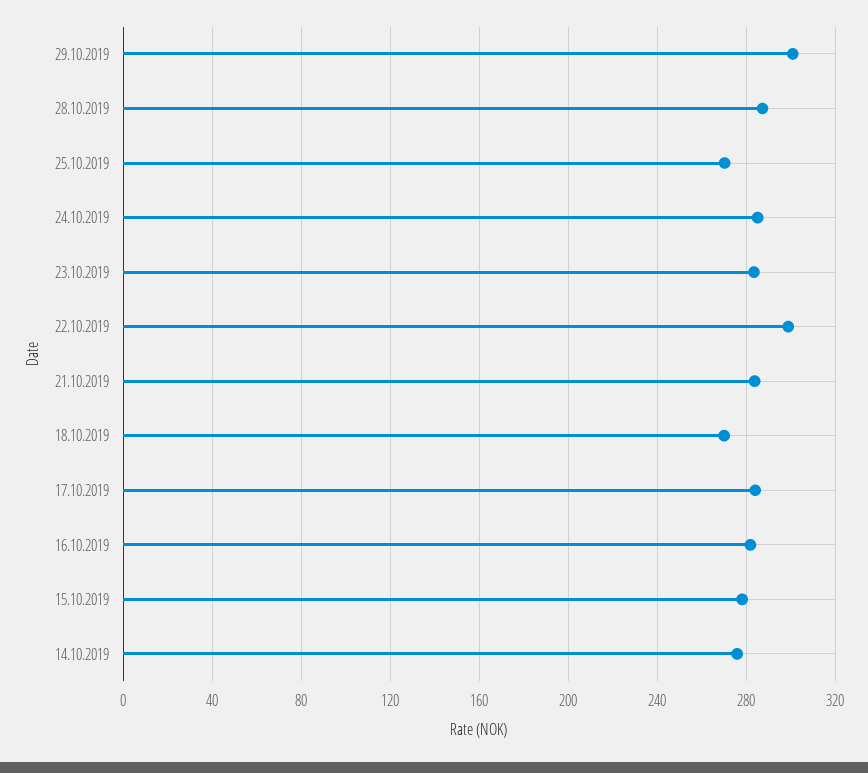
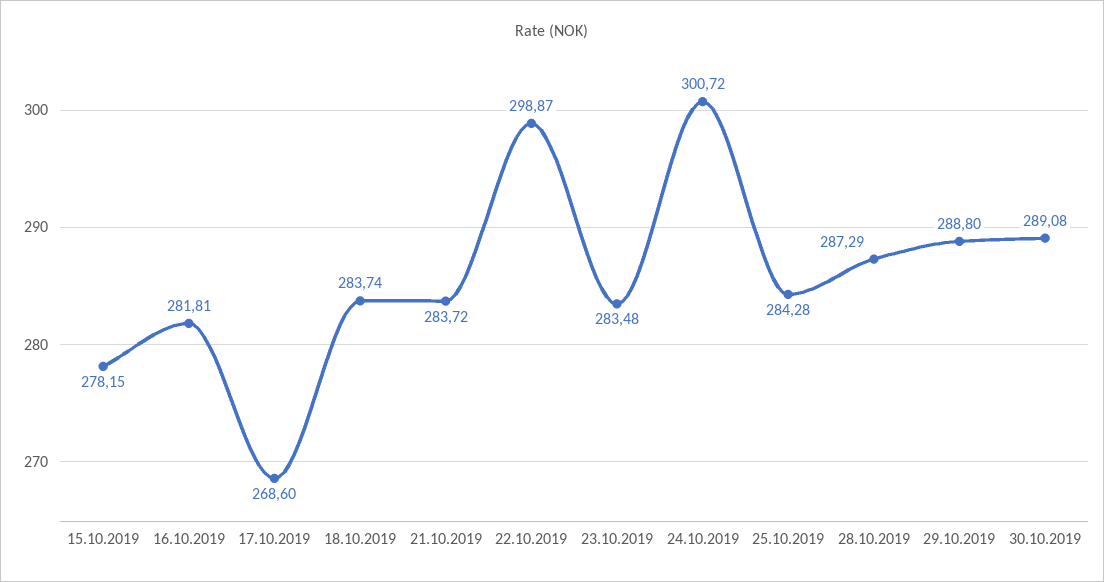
29.10.2019: 300 -> 288.8
25.10.2019: 270 -> 284.28
24.10.2019: 285 -> 300.72
18.10.2019: 270 -> 283.74
17.10.2019: 285 -> 268.6
14.10.2019: 275 -> none
30.10.2019: none -> 289.08

